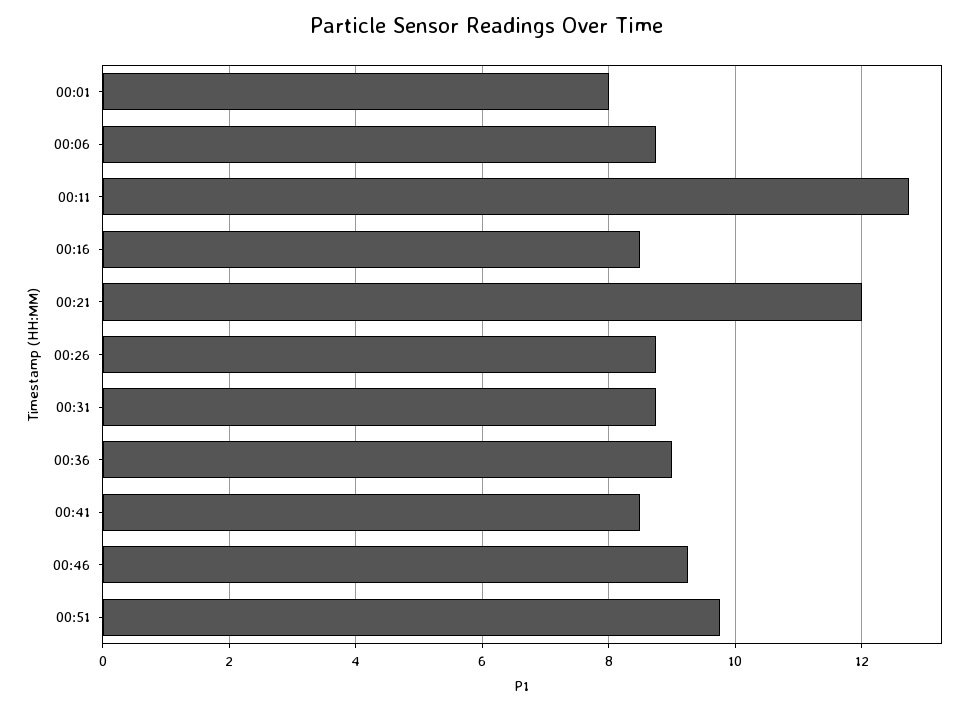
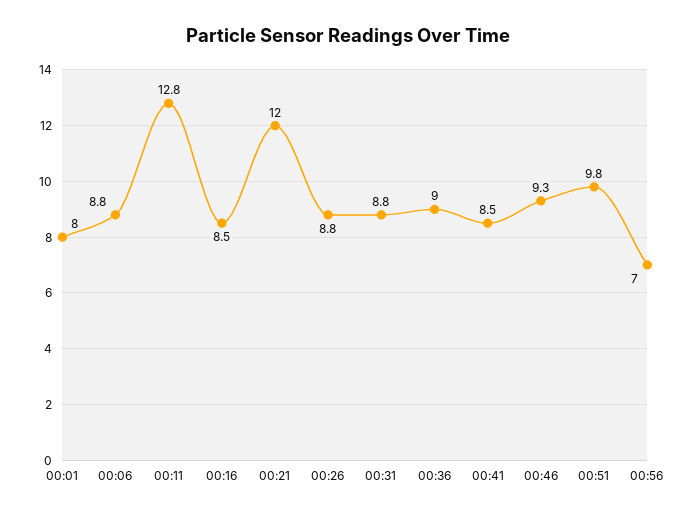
00:56: none -> 7

